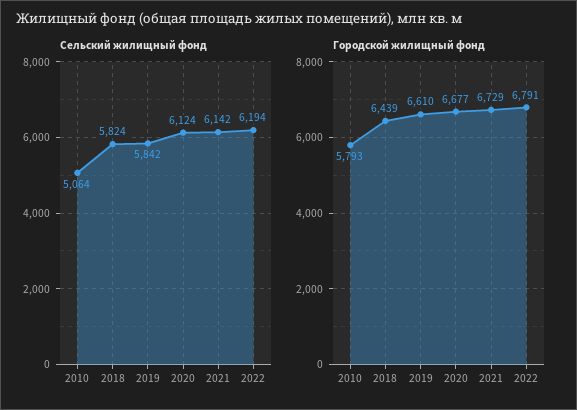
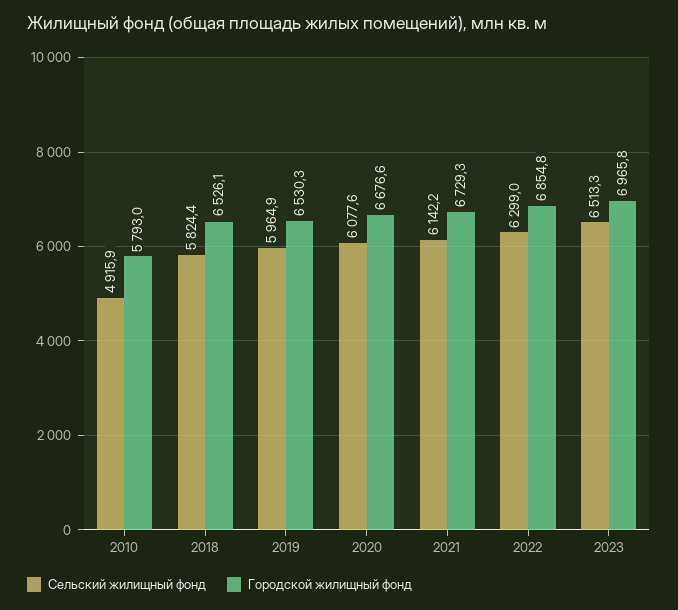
Сельский жилищный фонд, 2010: 5064 -> 4915.9
Сельский жилищный фонд, 2019: 5842 -> 5964.9
Сельский жилищный фонд, 2020: 6124 -> 6077.6
Сельский жилищный фонд, 2022: 6194 -> 6299
Городской жилищный фонд, 2018: 6439 -> 6526.1
Городской жилищный фонд, 2019: 6610 -> 6530.3
Городской жилищный фонд, 2022: 6791 -> 6854.8
Сельский жилищный фонд, 2023: none -> 6513.3
Городской жилищный фонд, 2023: none -> 6965.8

